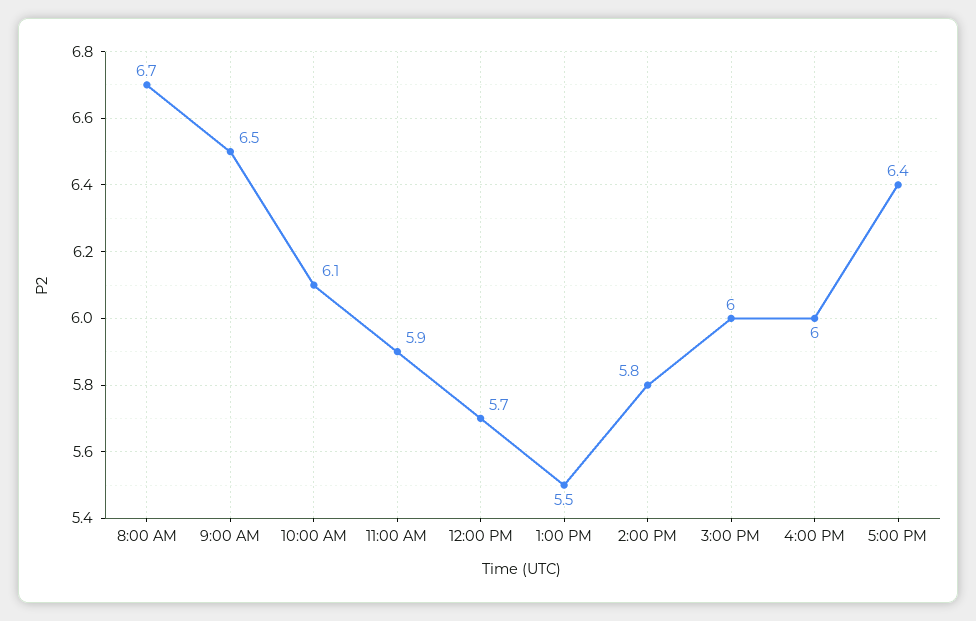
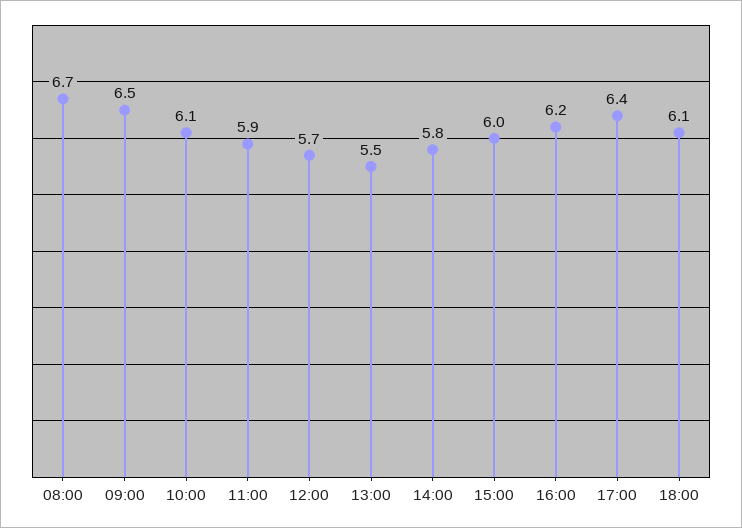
4:00 PM: 6 -> 6.2
18:00: none -> 6.1

